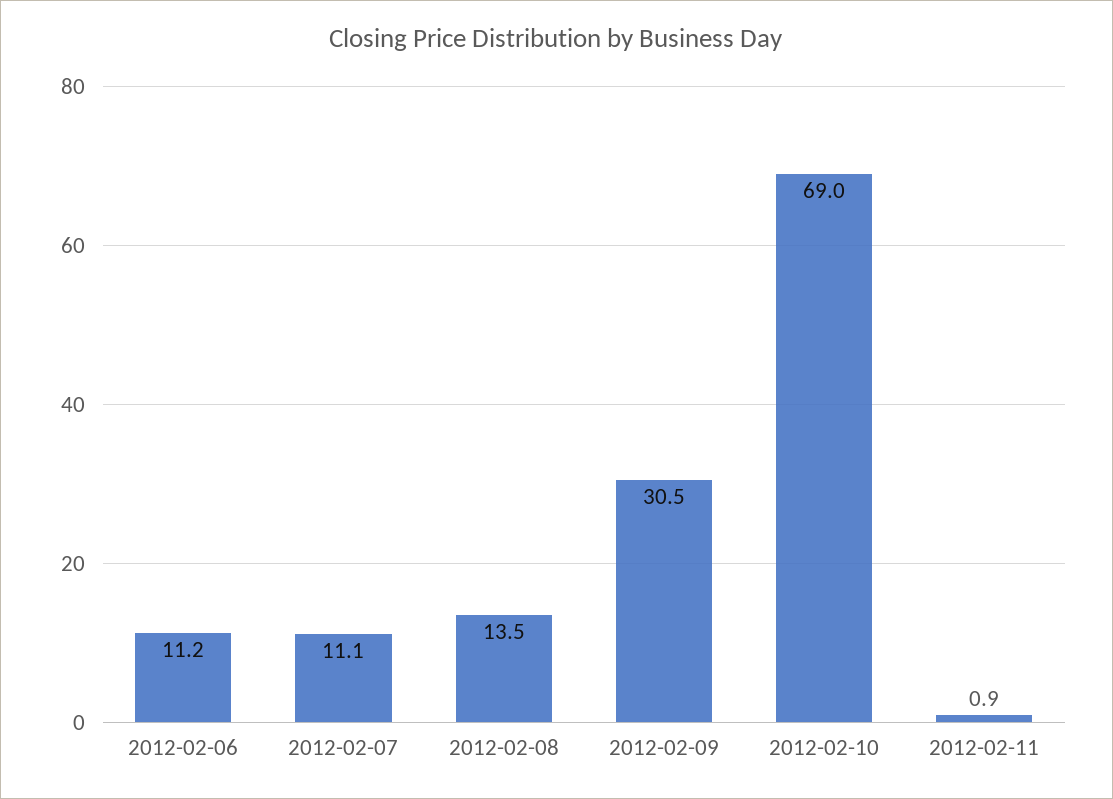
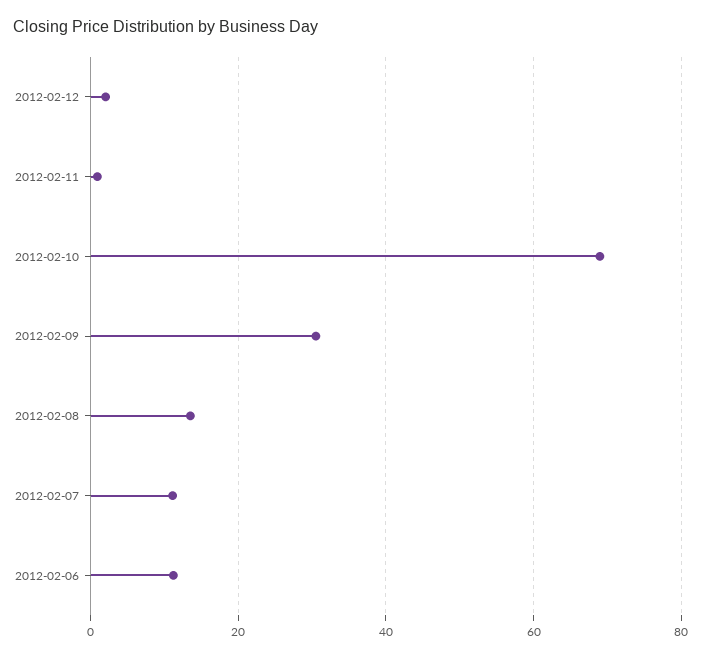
2012-02-12: none -> 2

